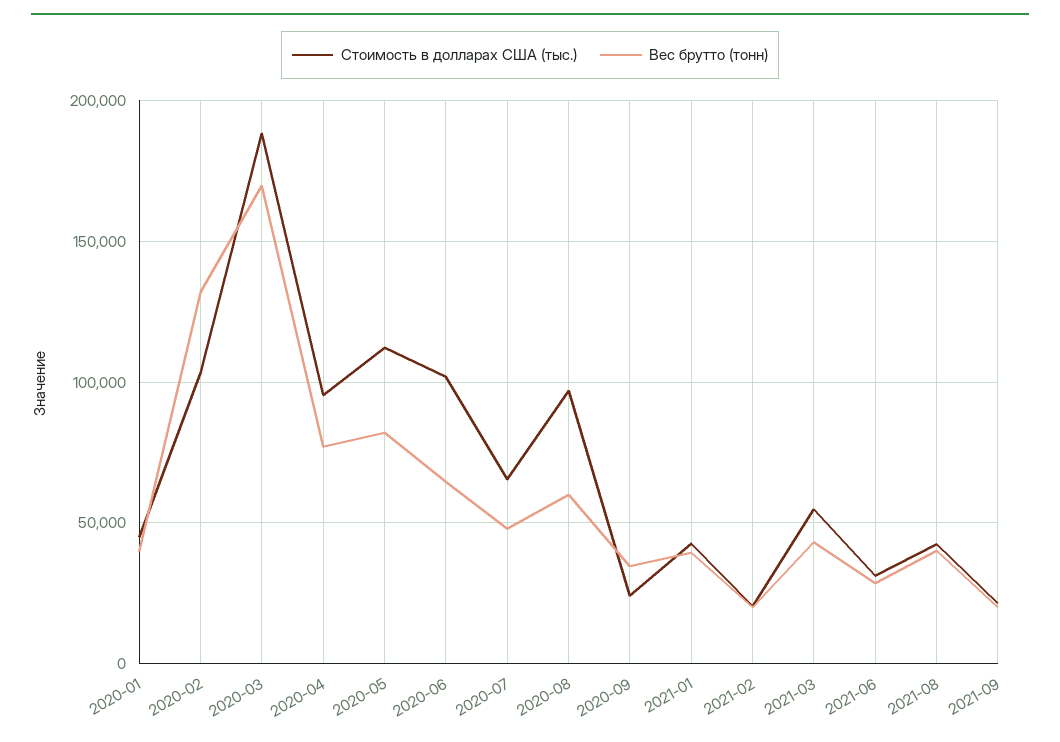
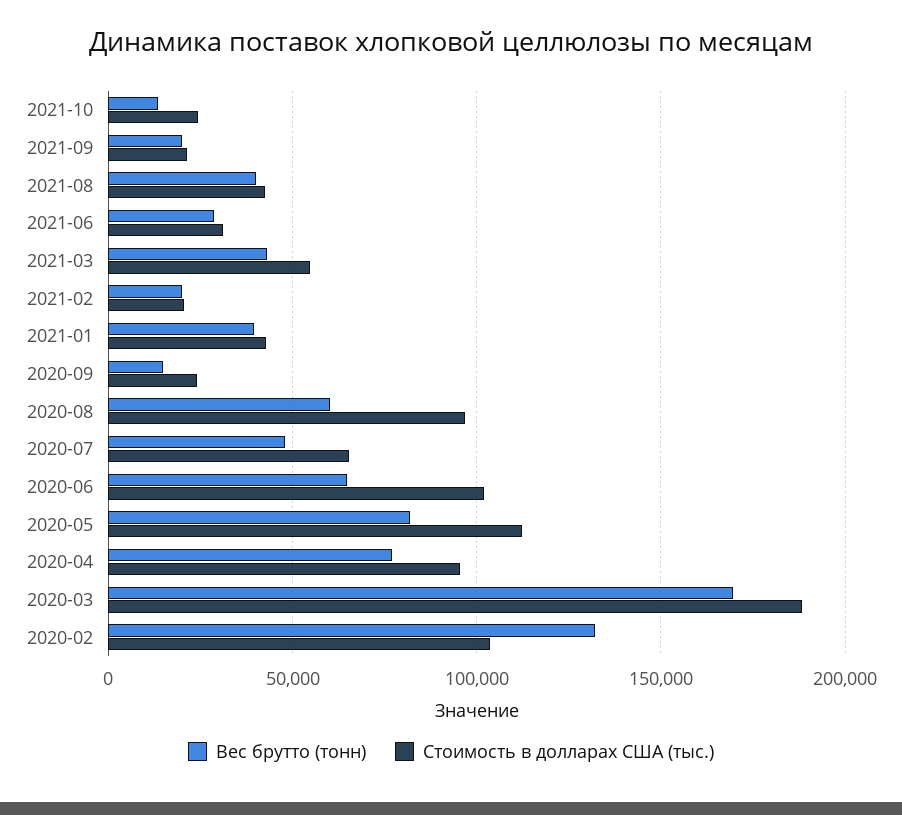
Стоимость в долларах США (тыс.), 2020-01: 45000 -> none
Вес брутто (тонн), 2020-01: 40000 -> none
Вес брутто (тонн), 2020-09: 35000 -> 15000
Вес брутто (тонн), 2021-10: none -> 15000
Стоимость в долларах США (тыс.), 2021-10: none -> 25000

